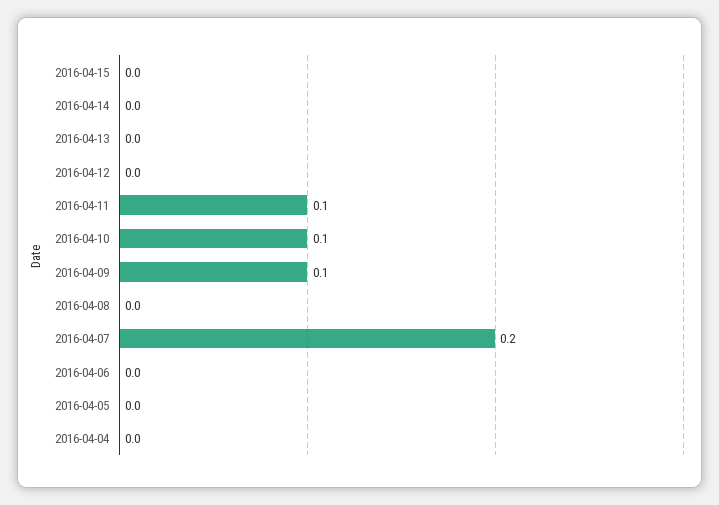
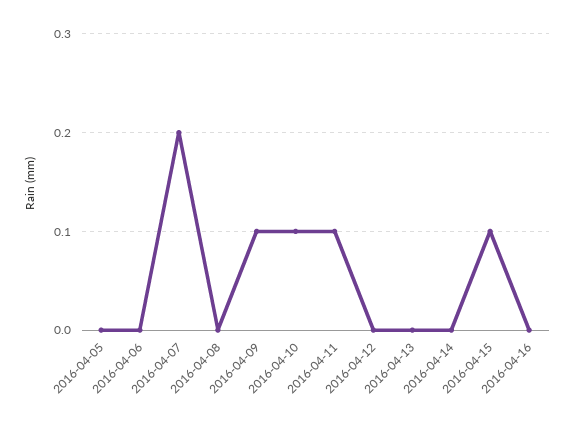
2016-04-15: 0 -> 0.1
2016-04-04: 0 -> none
2016-04-16: none -> 0

